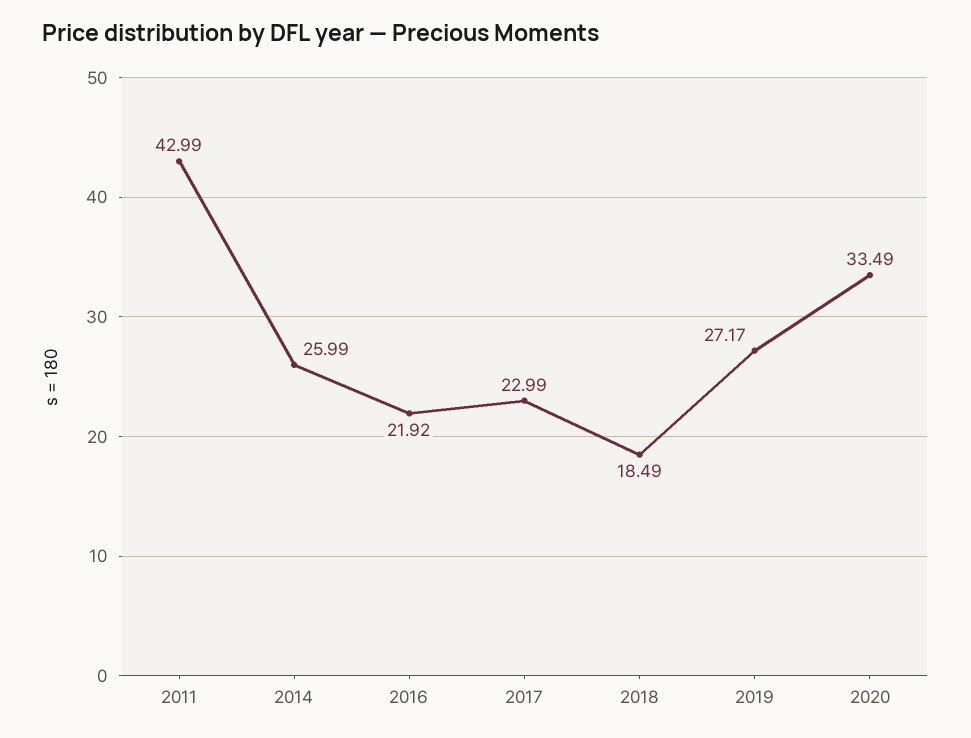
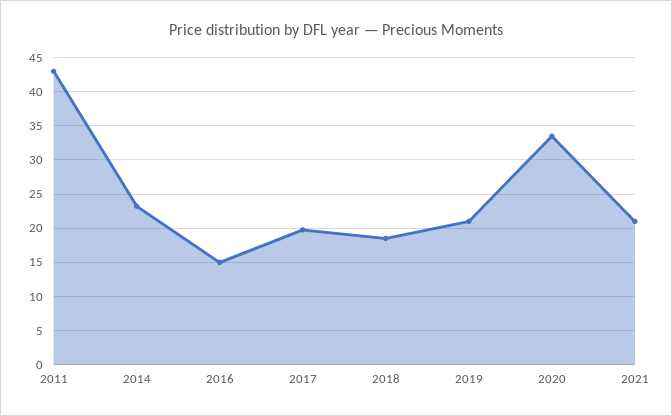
2014: 25.99 -> 23
2016: 21.92 -> 15
2017: 22.99 -> 20
2019: 27.17 -> 21
2021: none -> 21

